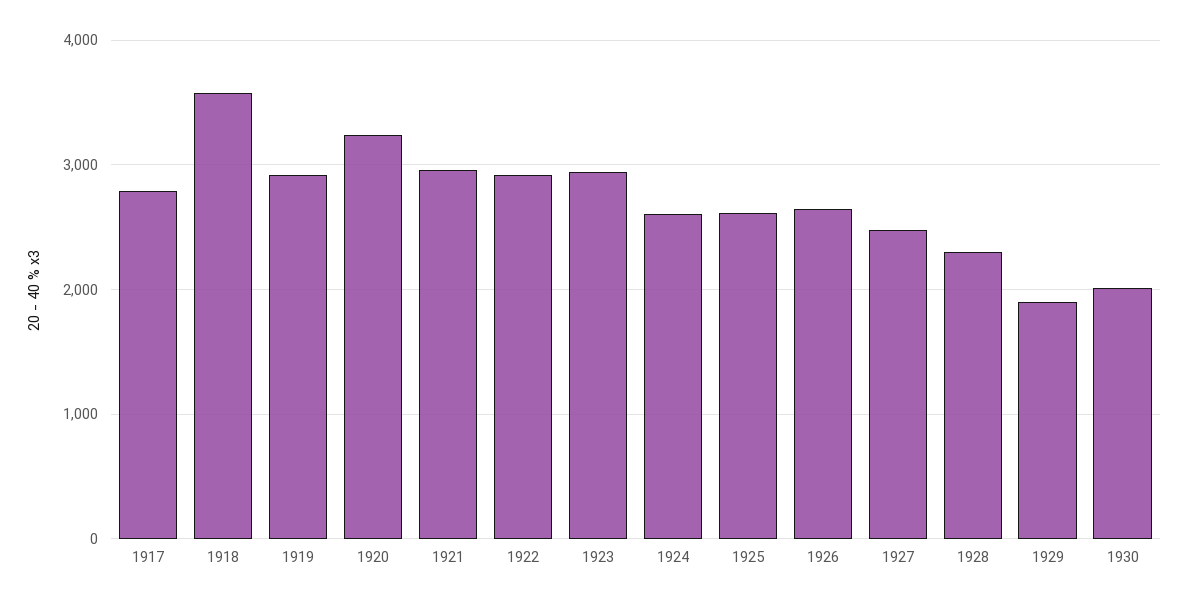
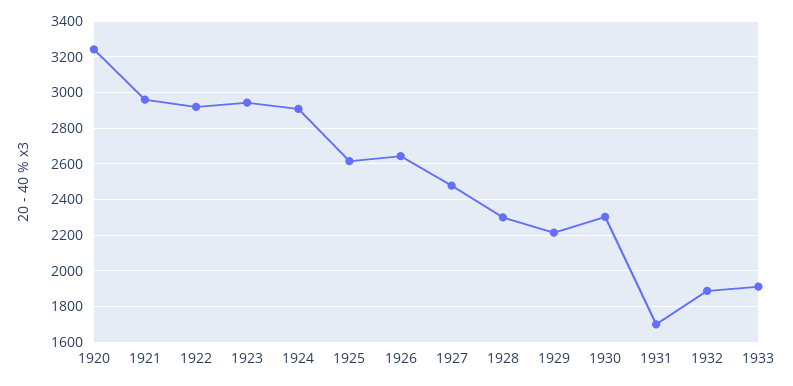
1917: 2800 -> none
1918: 3600 -> none
1919: 2900 -> none
1924: 2600 -> 2900
1929: 1900 -> 2200
1930: 2000 -> 2300
1931: none -> 1700
1932: none -> 1900
1933: none -> 1900

